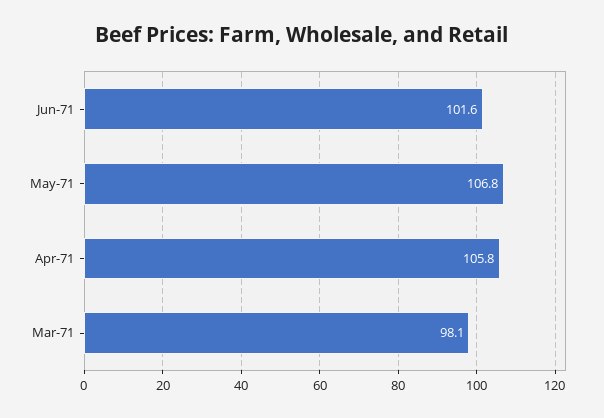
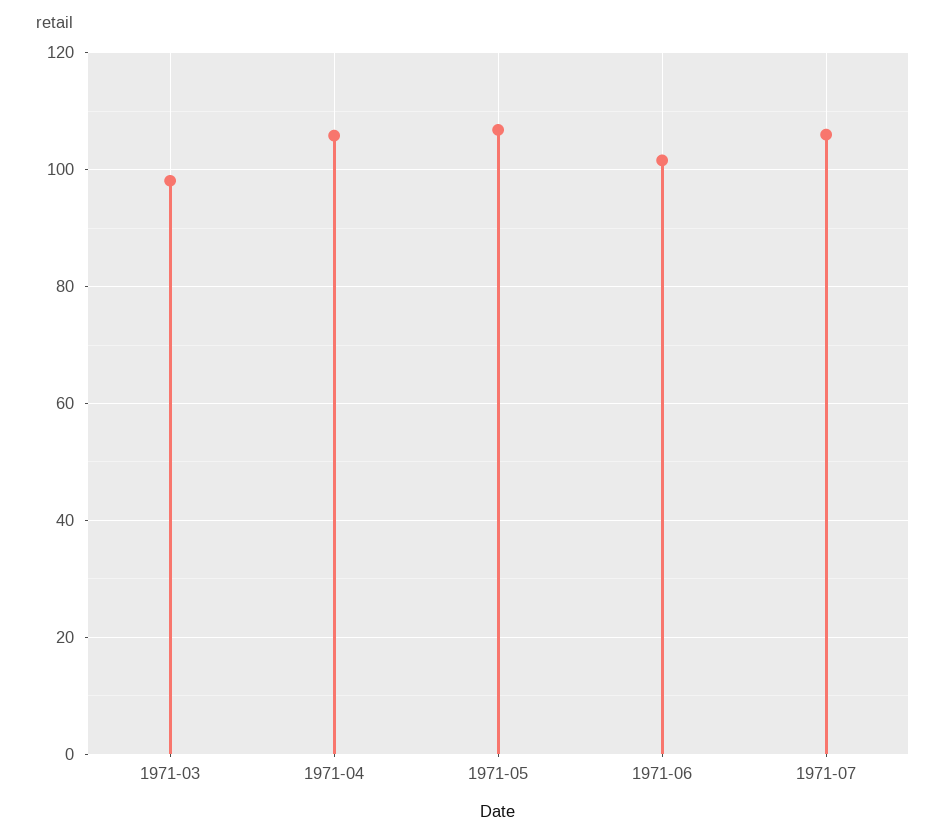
1971-07: none -> 106

